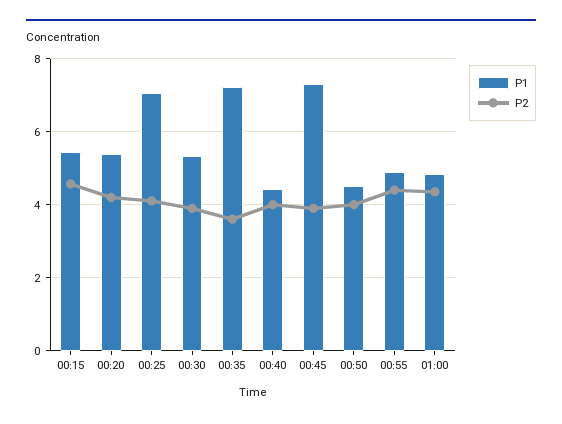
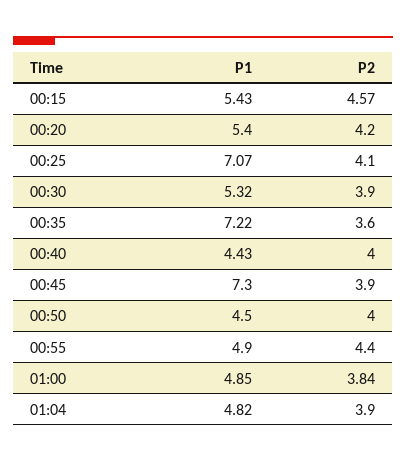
P2, 01:00: 4.4 -> 3.84
P1, 01:04: none -> 4.82
P2, 01:04: none -> 3.9

